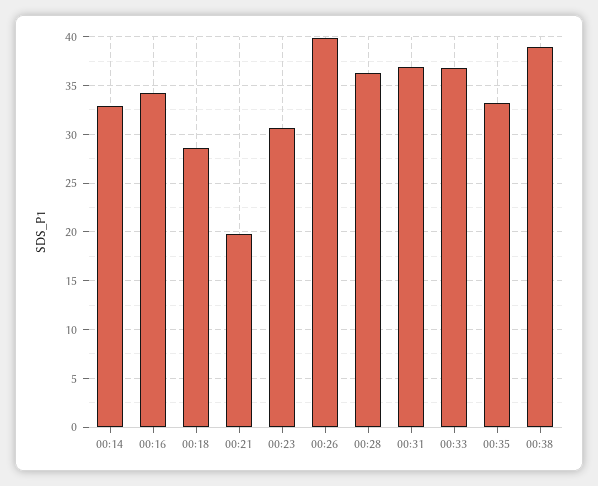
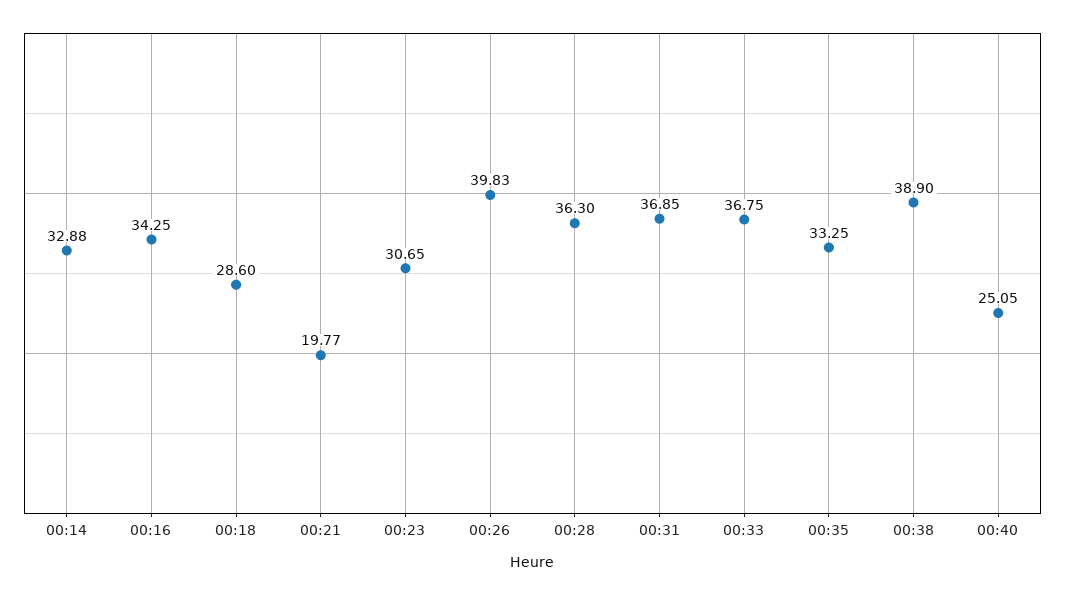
00:40: none -> 25.05

